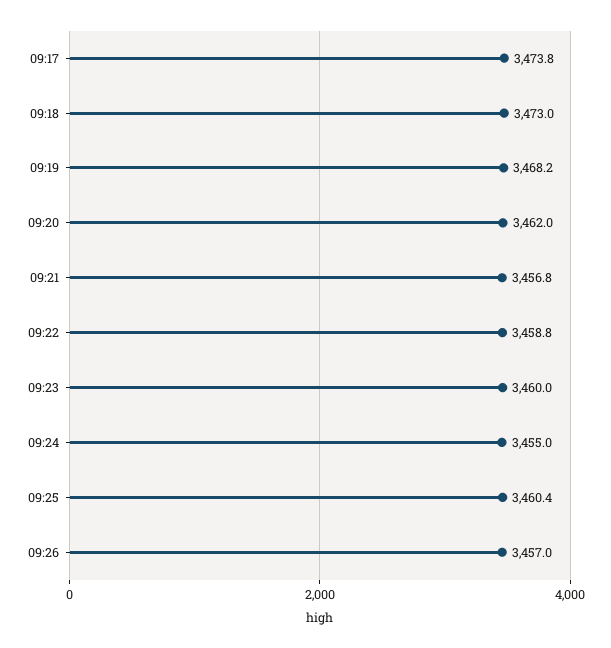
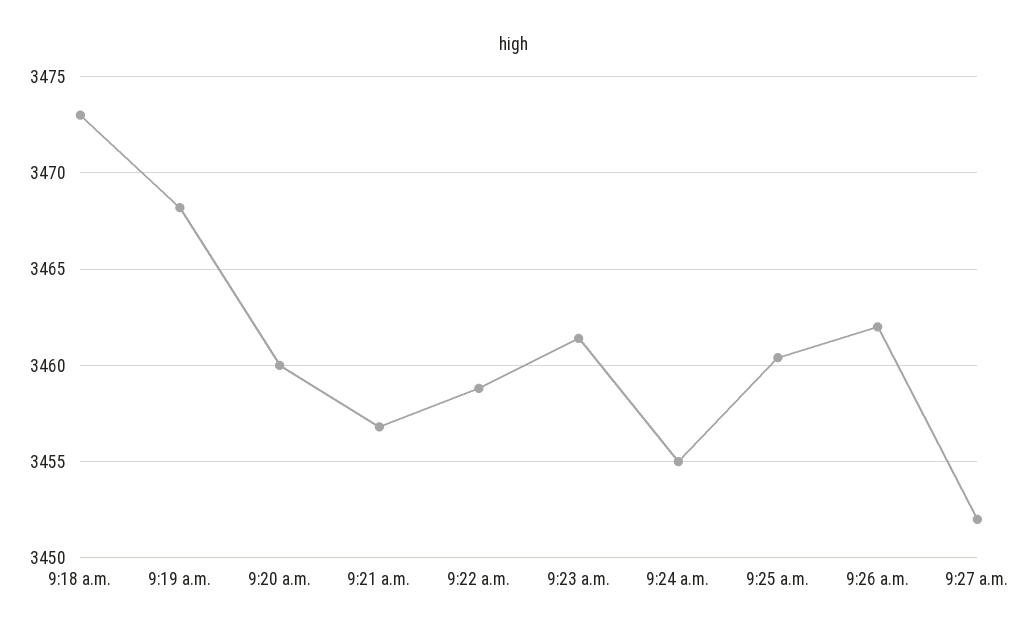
09:17: 3473.8 -> none
09:20: 3462 -> 3460
09:23: 3460 -> 3461.5
09:26: 3457 -> 3462
9:27 a.m.: none -> 3452

